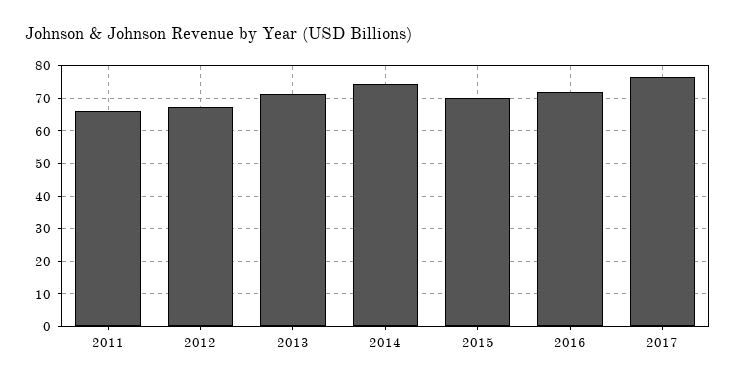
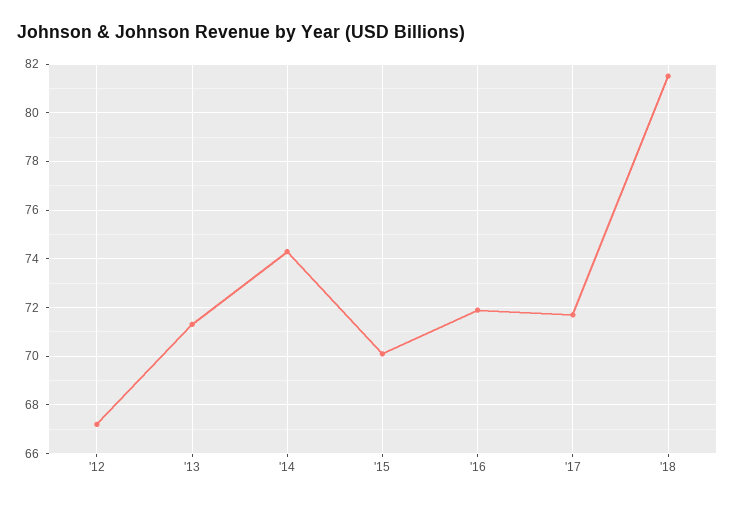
2011: 66 -> none
2017: 76 -> 71.75
'18: none -> 81.5

